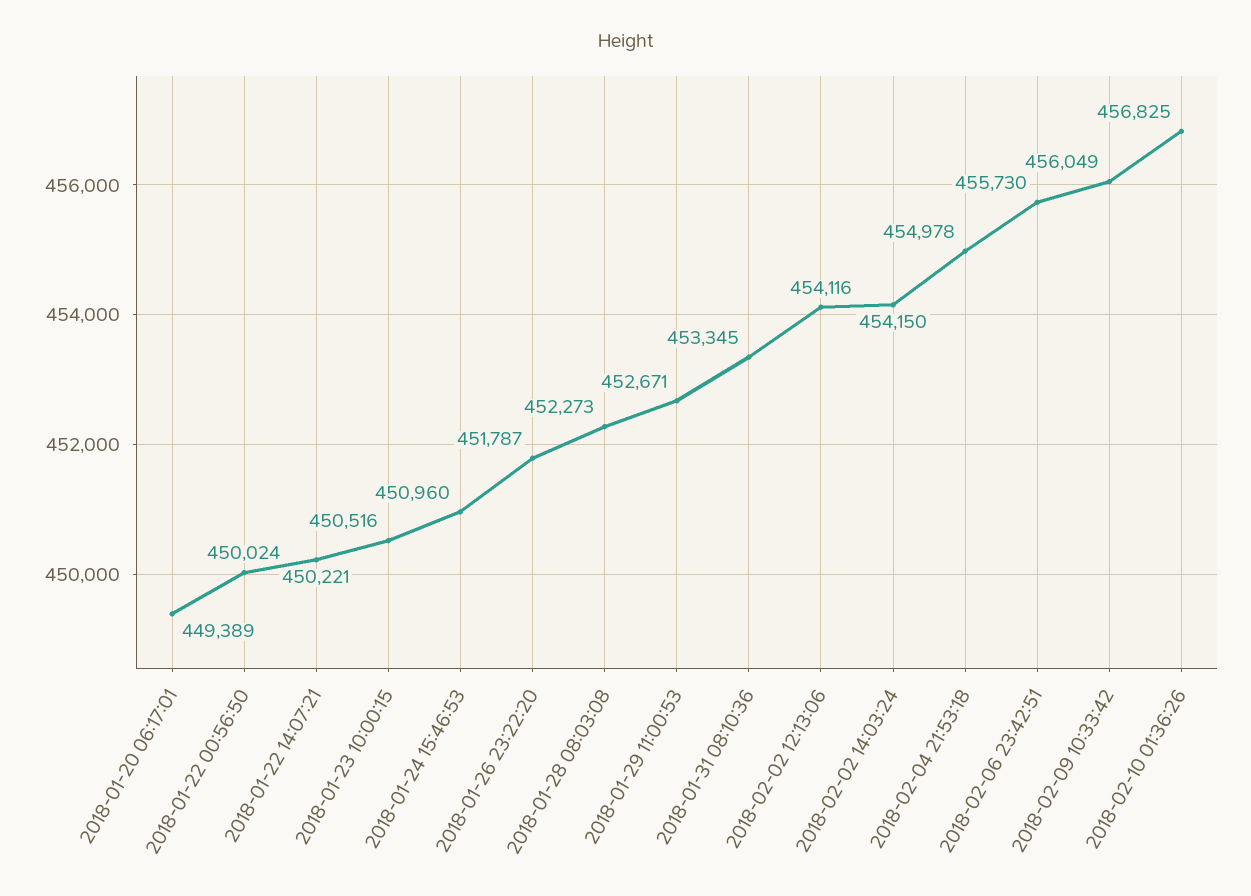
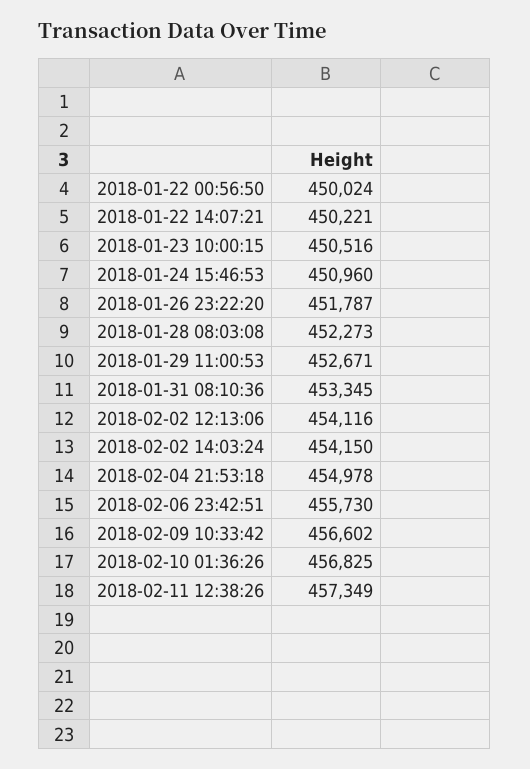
2018-01-20 06:17:01: 449389 -> none
2018-02-09 10:33:42: 456049 -> 456602
2018-02-11 12:38:26: none -> 457349

